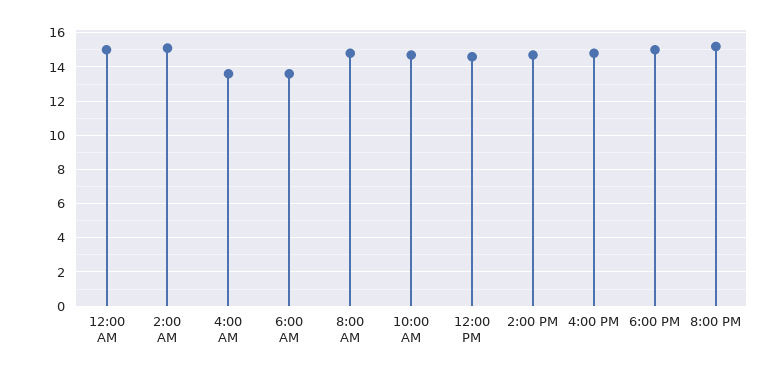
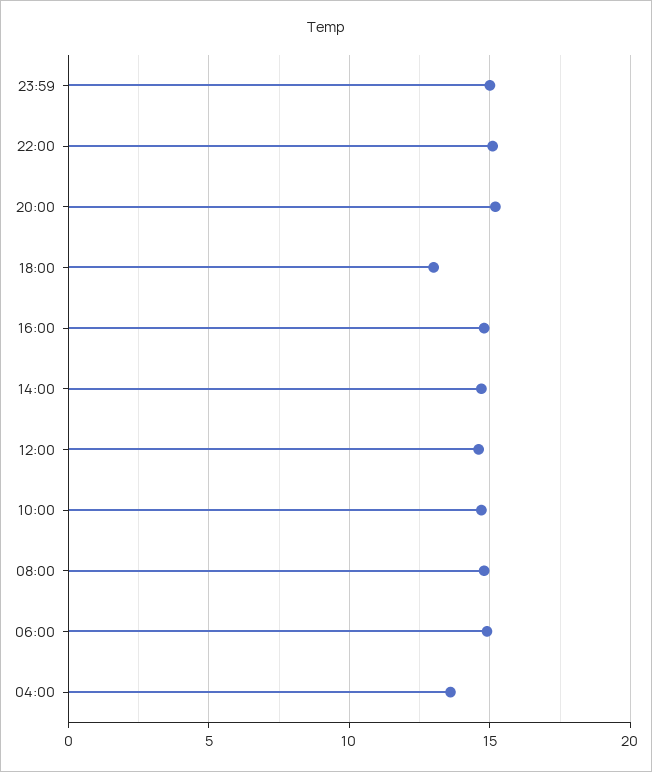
12:00 AM: 15 -> none
2:00 AM: 15 -> none
6:00 AM: 13.5 -> 15
6:00 PM: 15 -> 13
23:59: none -> 15
22:00: none -> 15

